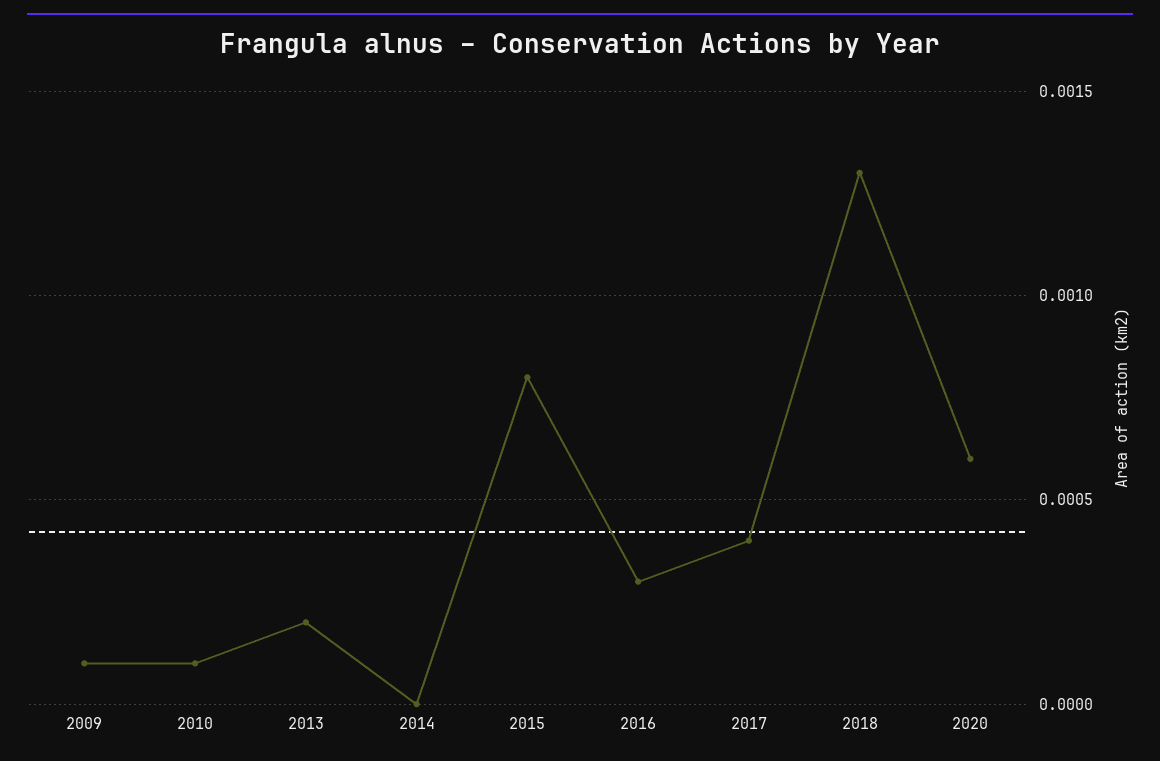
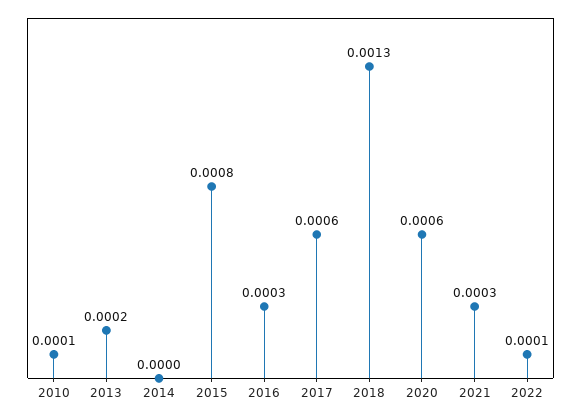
2009: 0.0001 -> none
2017: 0.0004 -> 0.0006
2021: none -> 0.0003
2022: none -> 0.0001

